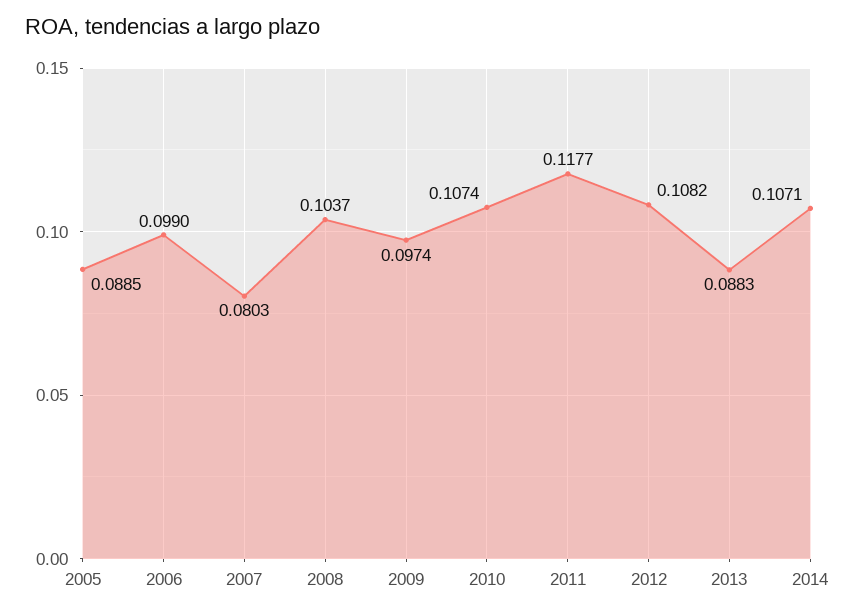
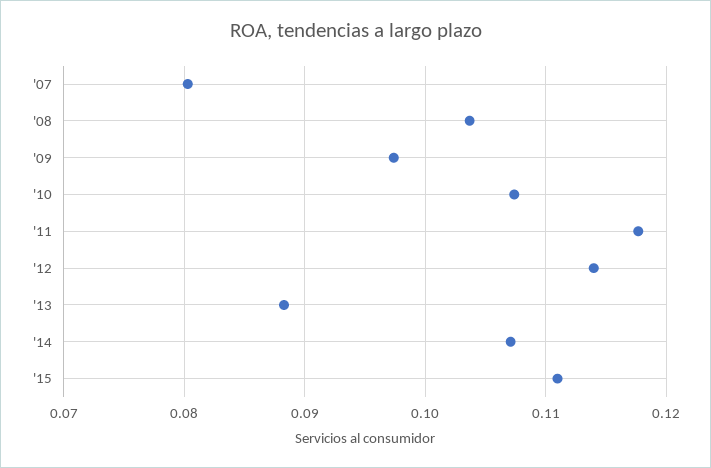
2005: 0.0885 -> none
2006: 0.099 -> none
2012: 0.1082 -> 0.114
'15: none -> 0.111

